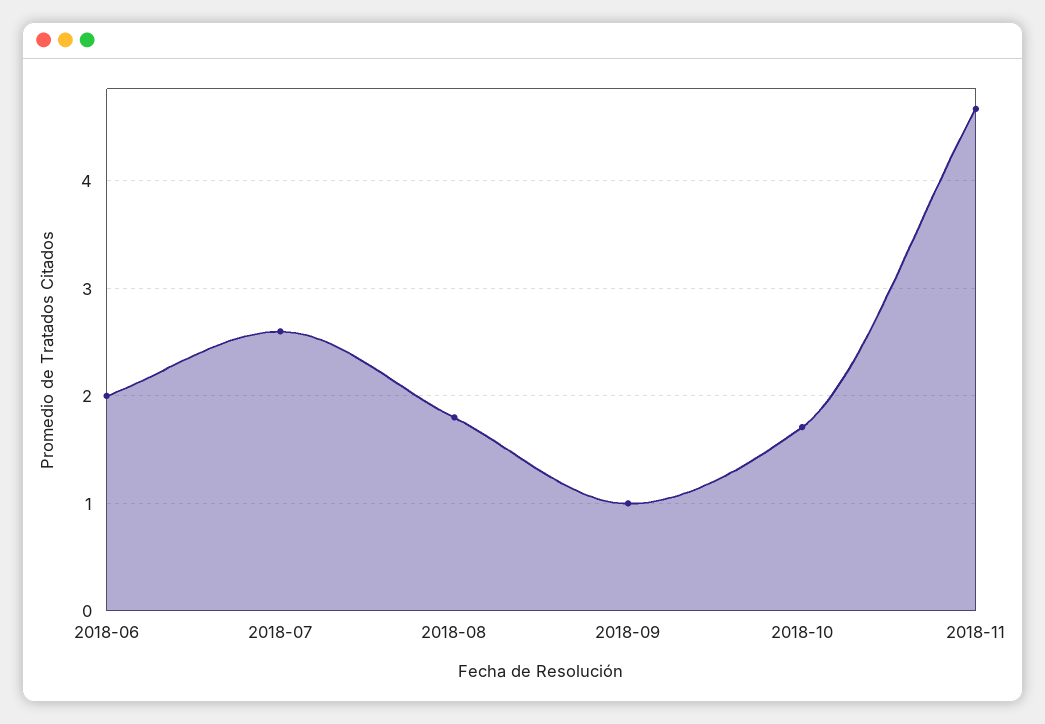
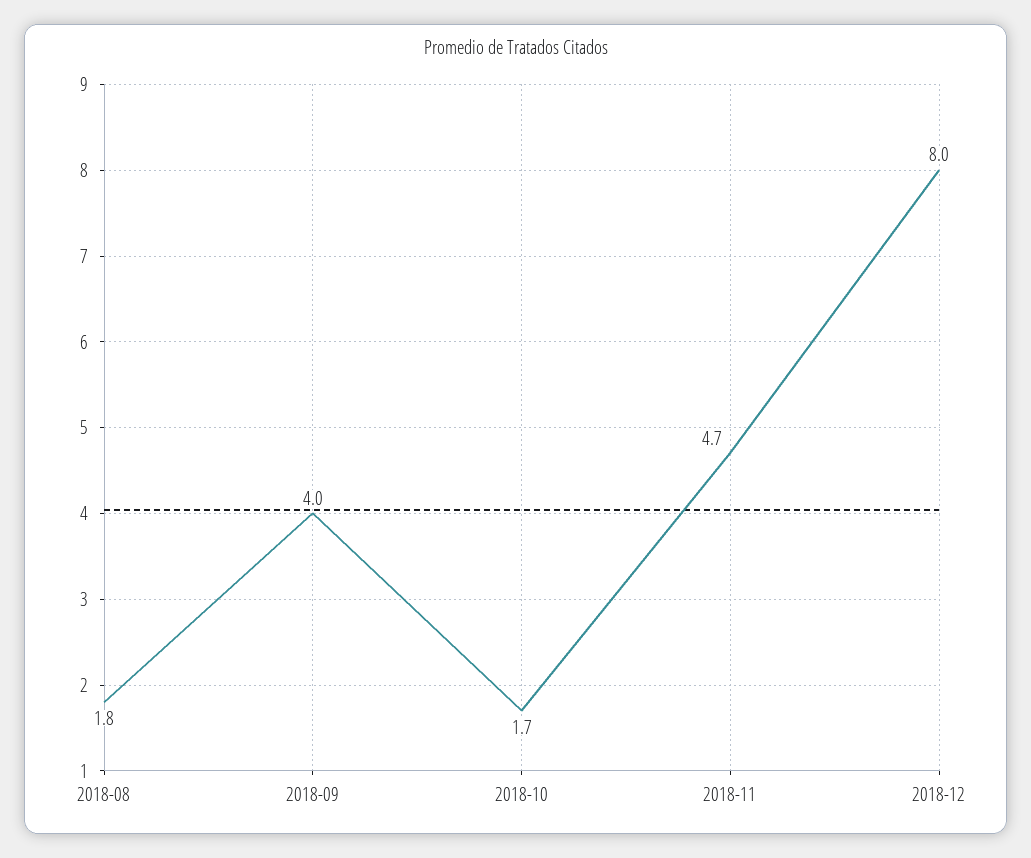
2018-06: 2 -> none
2018-07: 2.6 -> none
2018-09: 1 -> 4
2018-12: none -> 8

